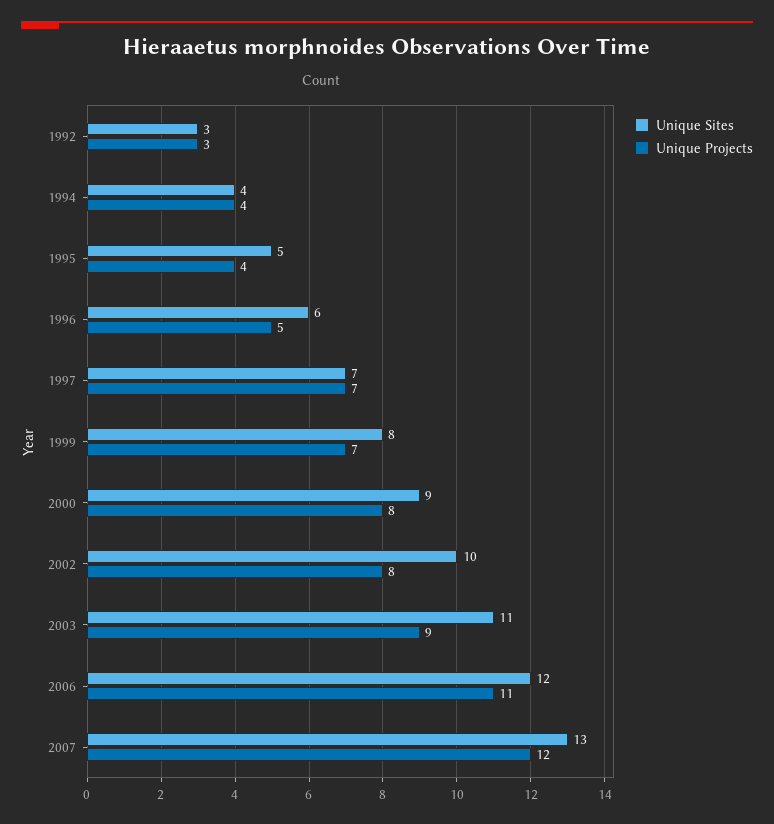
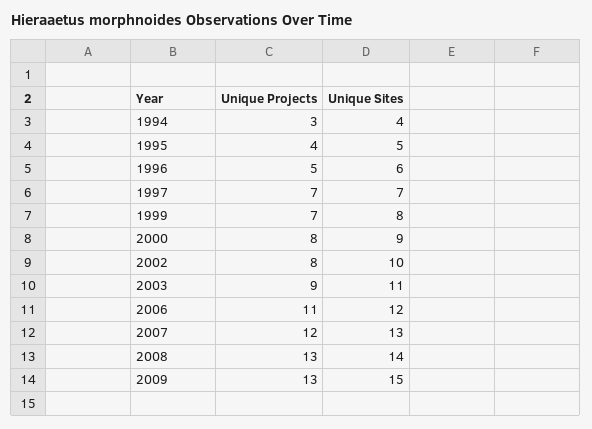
Unique Sites, 1992: 3 -> none
Unique Projects, 1992: 3 -> none
Unique Projects, 1994: 4 -> 3
Unique Projects, 2008: none -> 13
Unique Sites, 2008: none -> 14
Unique Projects, 2009: none -> 13
Unique Sites, 2009: none -> 15

